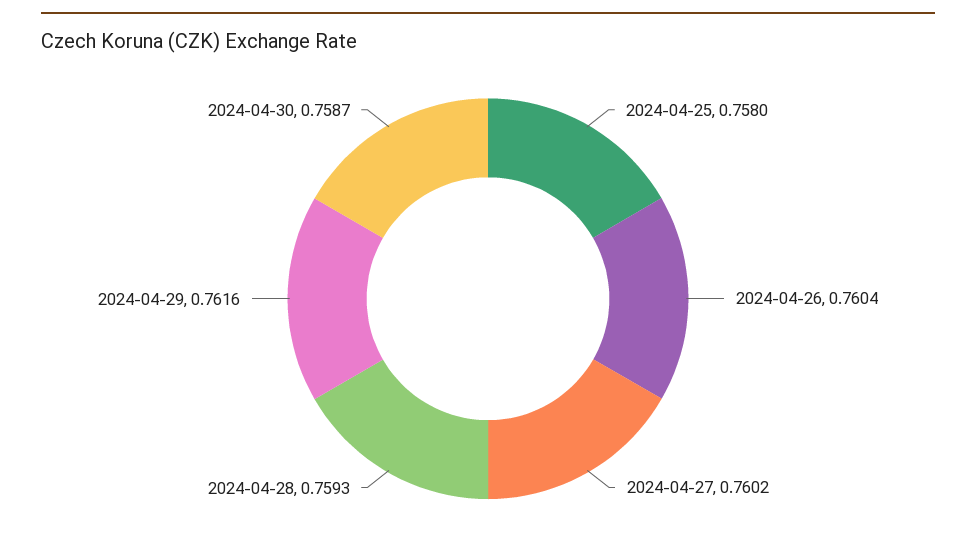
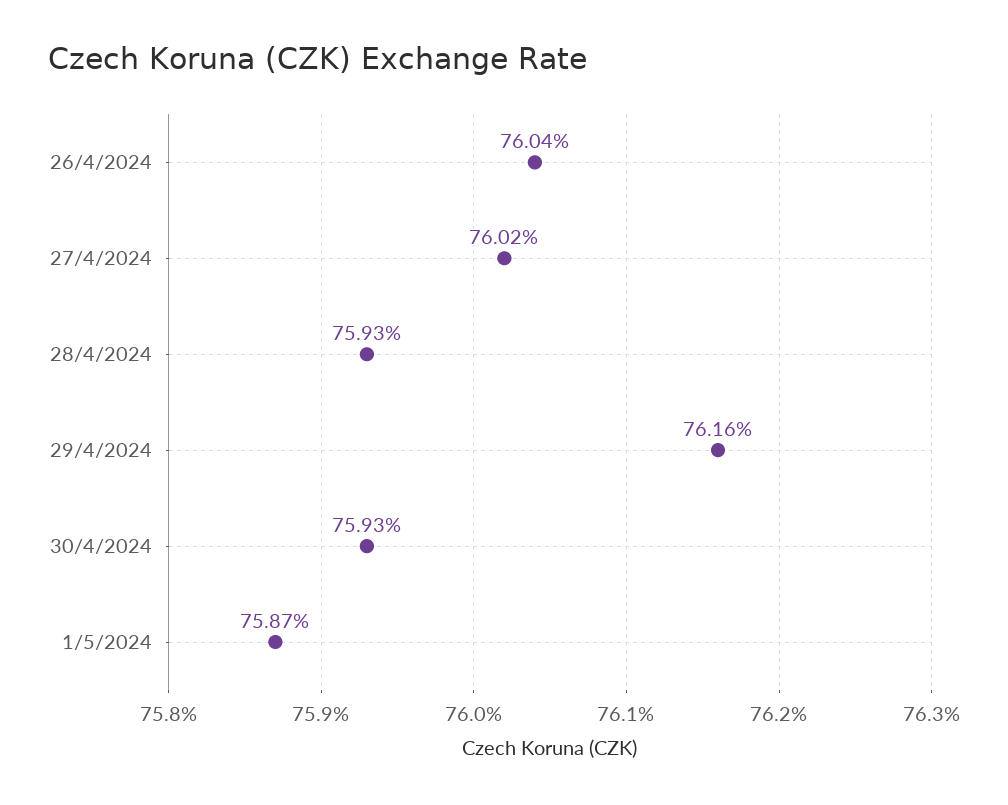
2024-04-25: 0.758 -> none
2024-04-30: 0.7587 -> 0.7593
1/5/2024: none -> 0.7587

